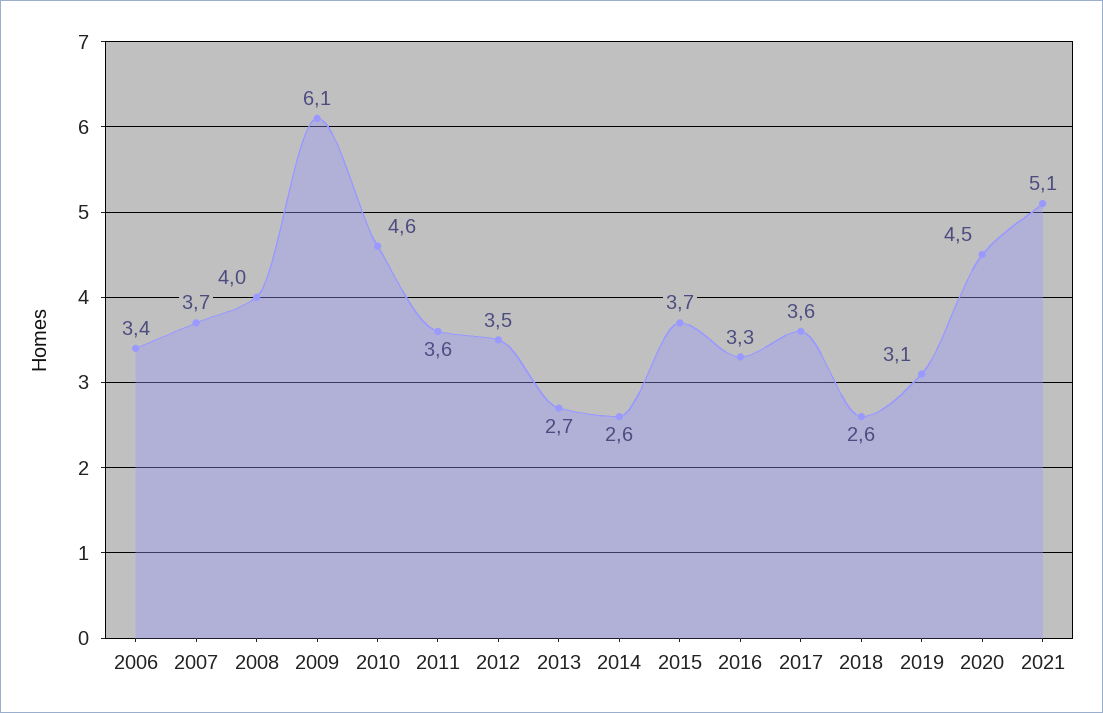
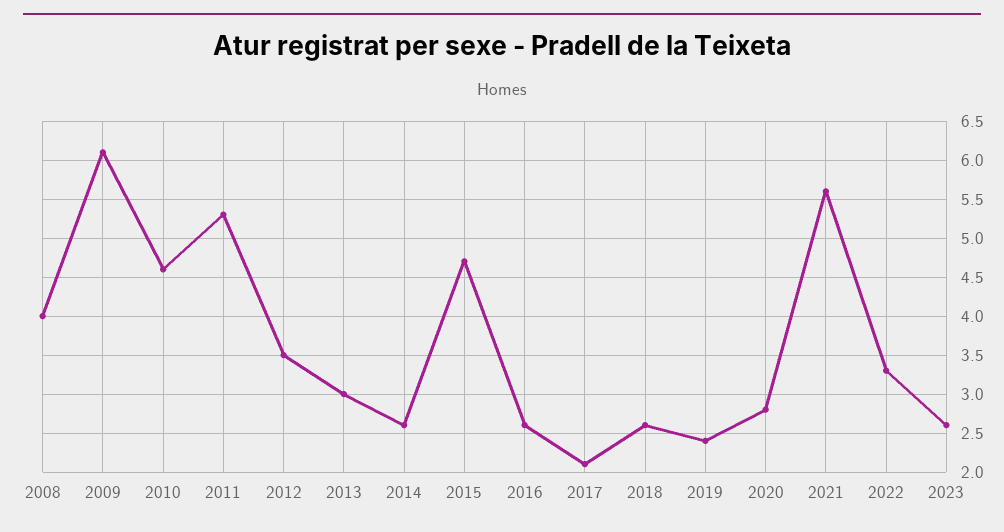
2006: 3.4 -> none
2007: 3.7 -> none
2011: 3.6 -> 5.3
2013: 2.7 -> 3
2015: 3.7 -> 4.7
2016: 3.3 -> 2.6
2017: 3.6 -> 2.1
2019: 3.1 -> 2.4
2020: 4.5 -> 2.8
2021: 5.1 -> 5.6
2022: none -> 3.3
2023: none -> 2.6

